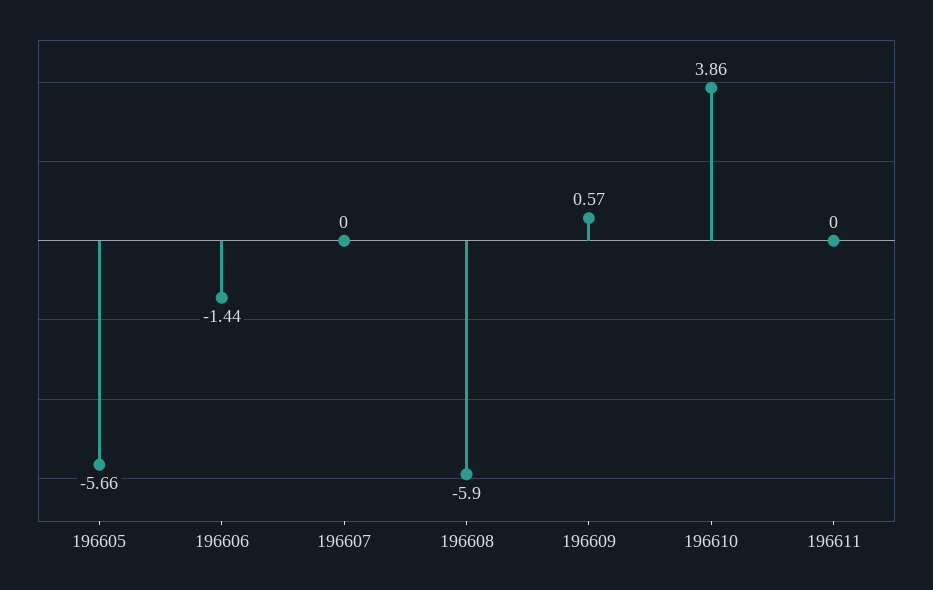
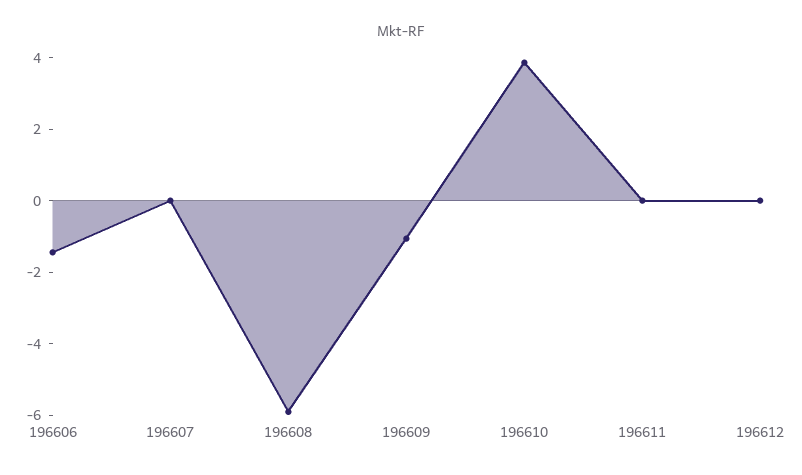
196605: -5.66 -> none
196609: 0.57 -> -1
196612: none -> 0

